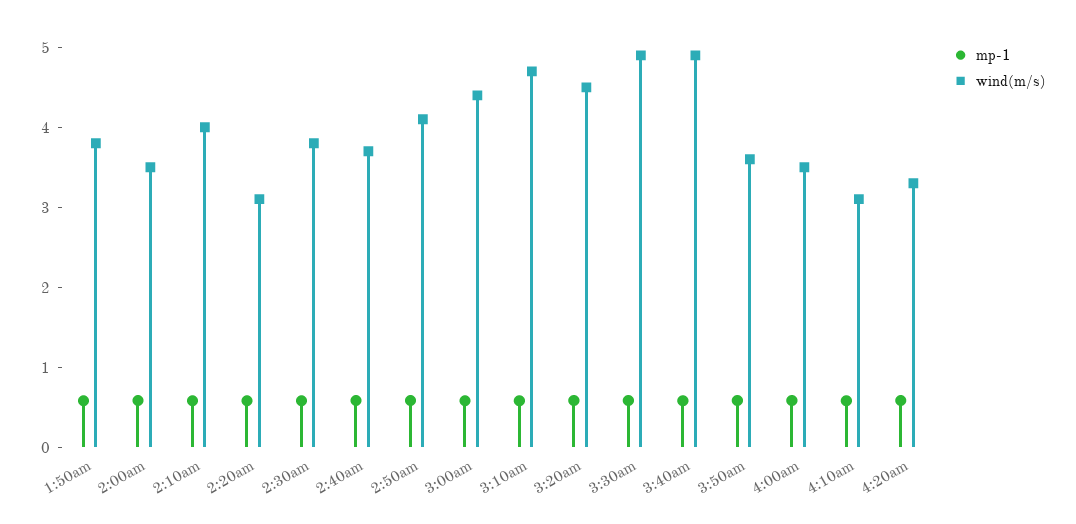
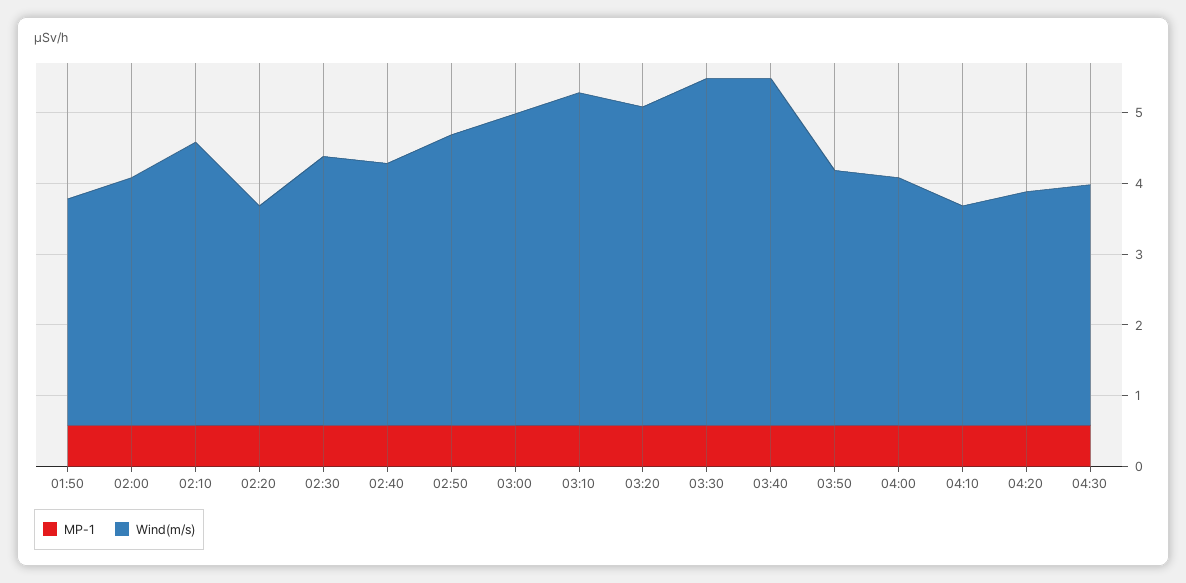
wind(m/s), 1:50am: 3.8 -> 3.2
mp-1, 04:30: none -> 0.6
wind(m/s), 04:30: none -> 3.4

